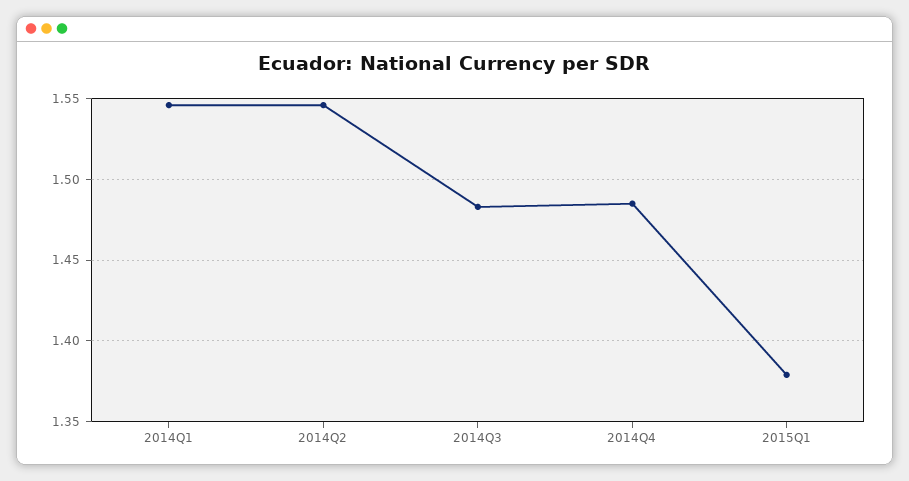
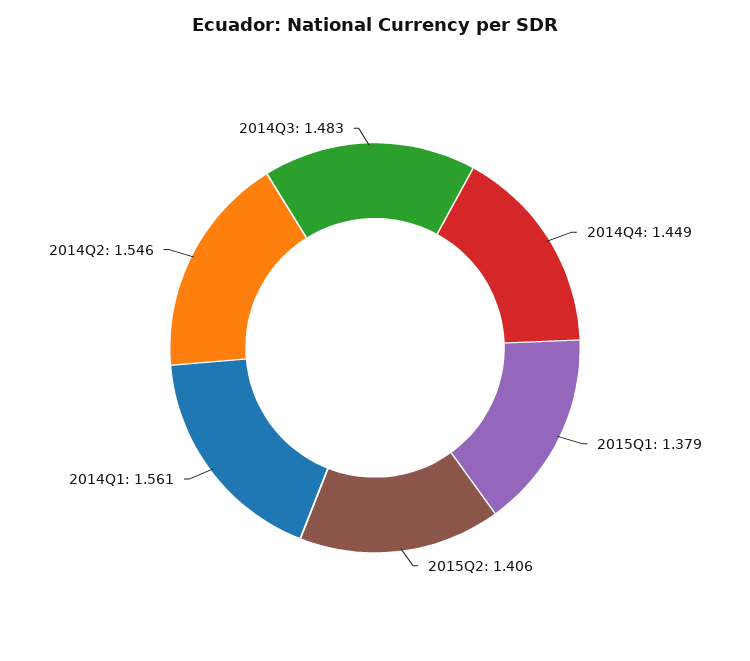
2014Q1: 1.545 -> 1.561
2014Q4: 1.485 -> 1.449
2015Q2: none -> 1.406

